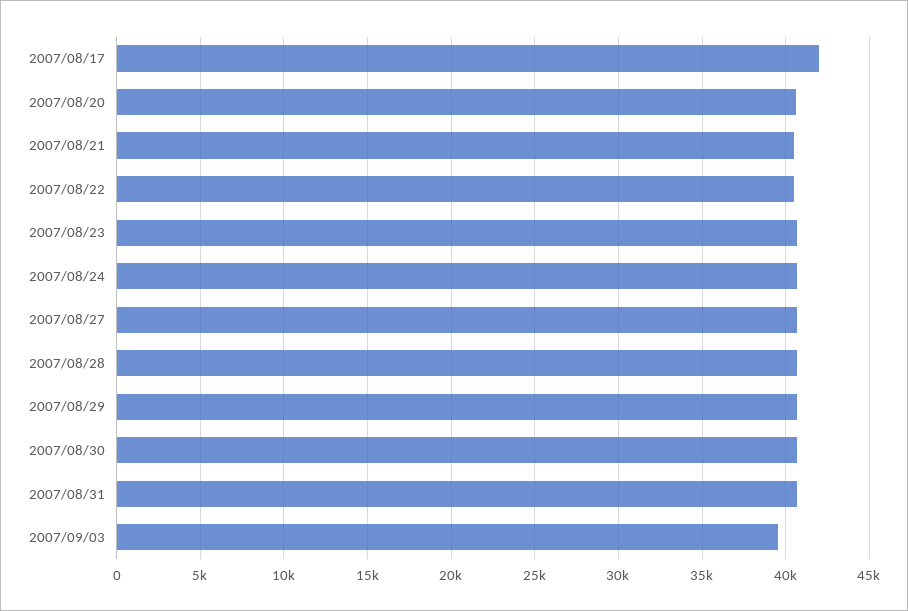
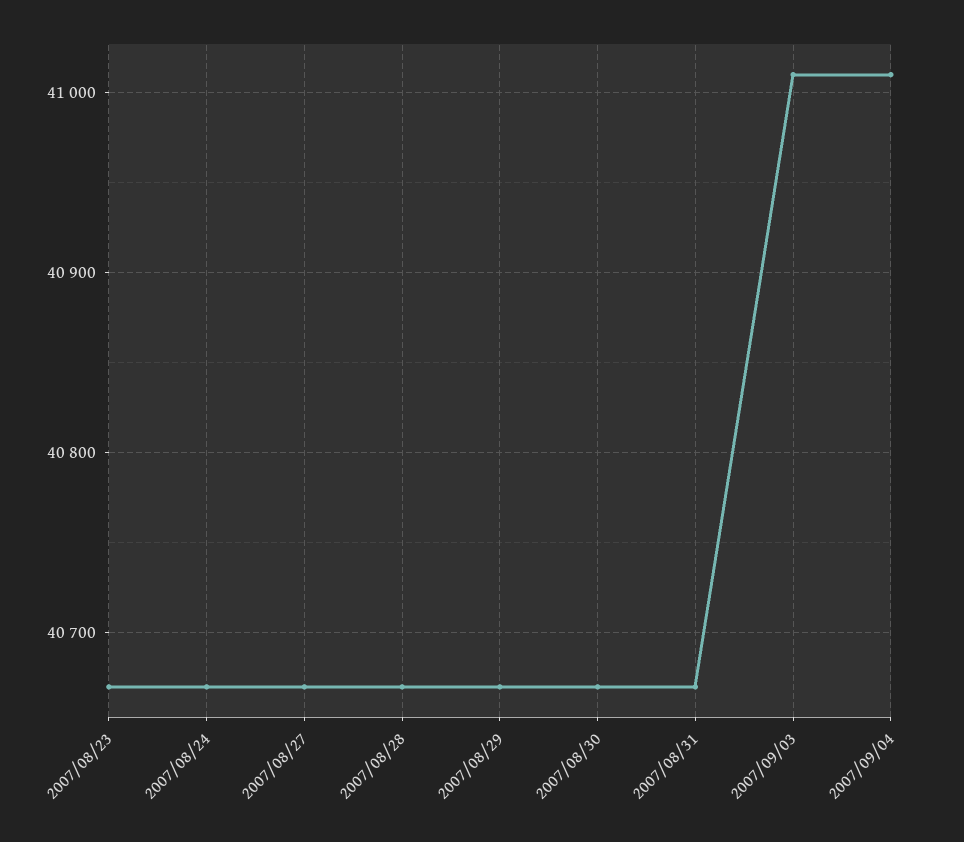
2007/08/17: 42000 -> none
2007/08/20: 40500 -> none
2007/08/21: 40500 -> none
2007/08/22: 40500 -> none
2007/09/03: 39500 -> 41010
2007/09/04: none -> 41010

